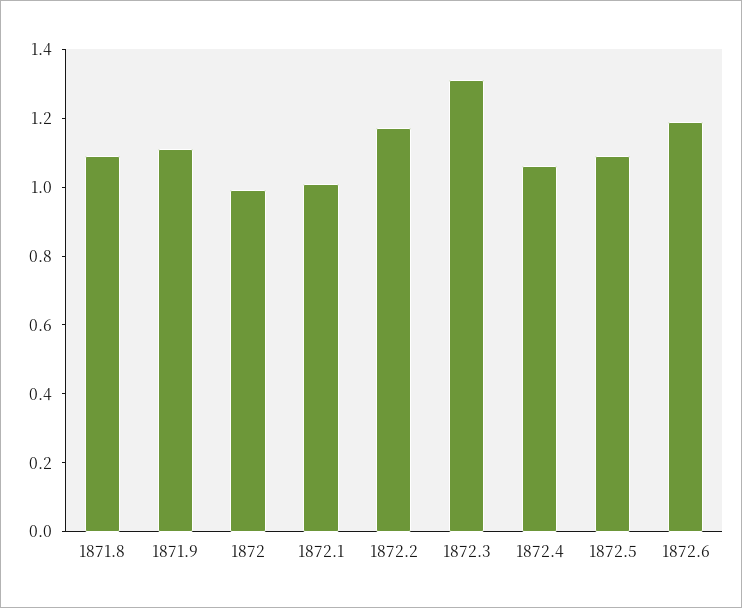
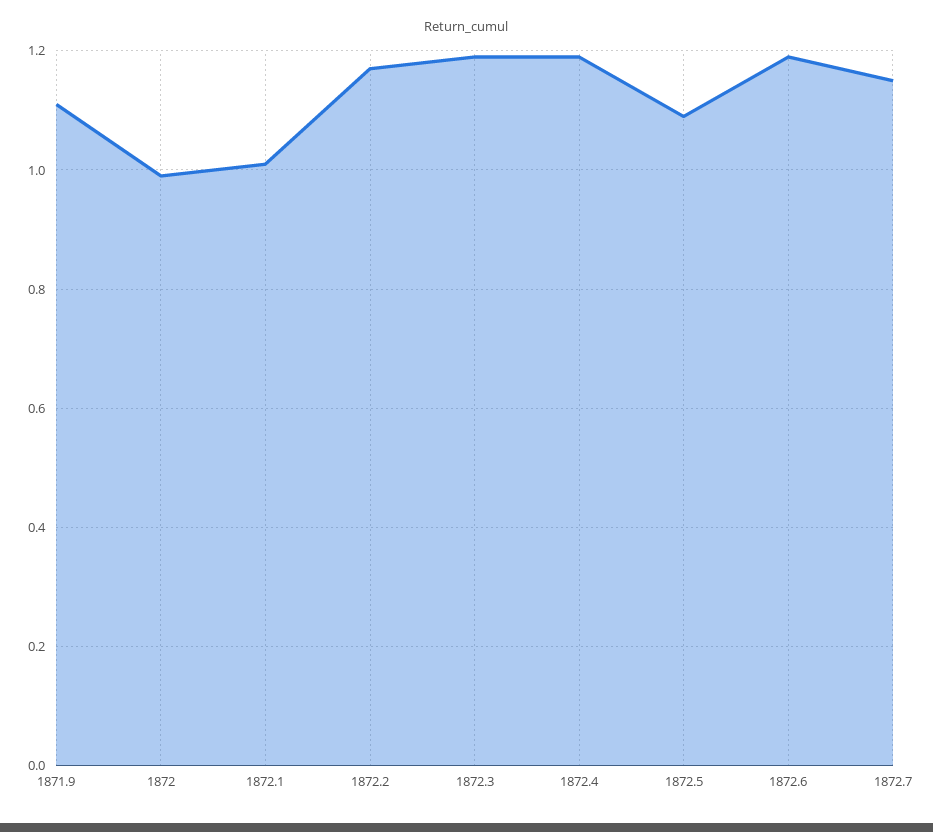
1871.8: 1.1 -> none
1872.3: 1.3 -> 1.2
1872.4: 1.05 -> 1.2
1872.7: none -> 1.15

